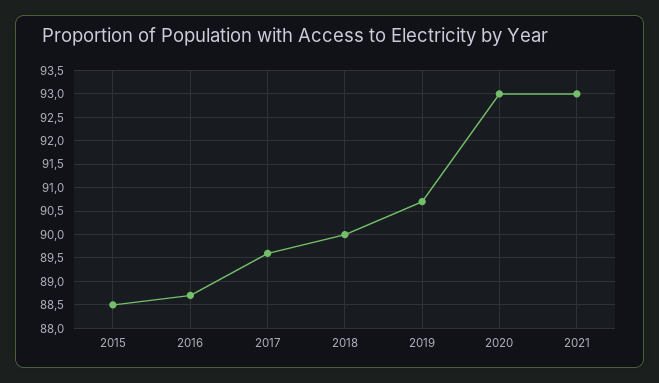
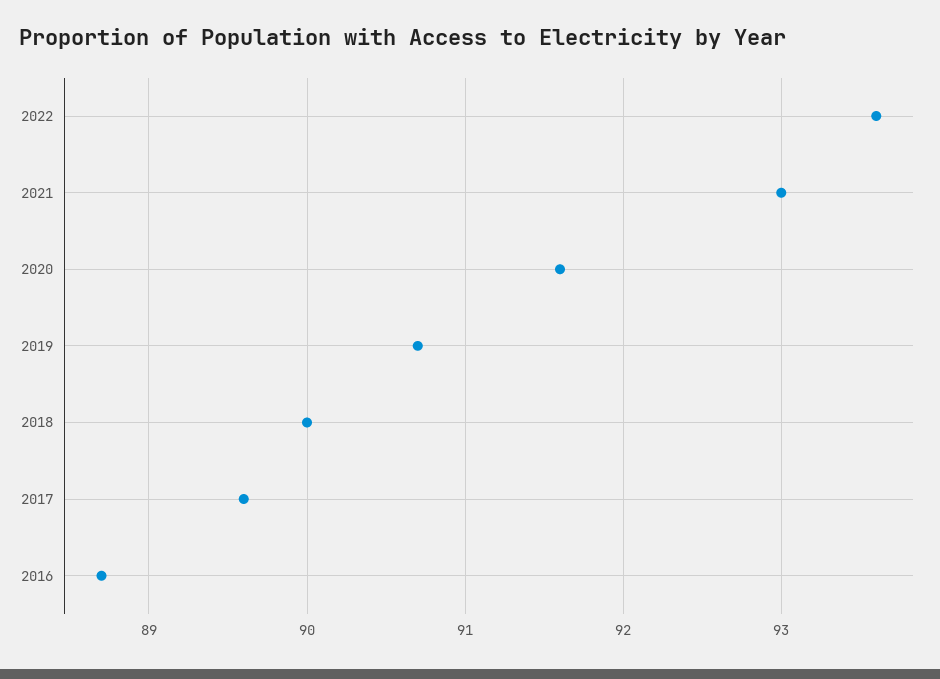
2015: 88.5 -> none
2020: 93 -> 91.6
2022: none -> 93.6

